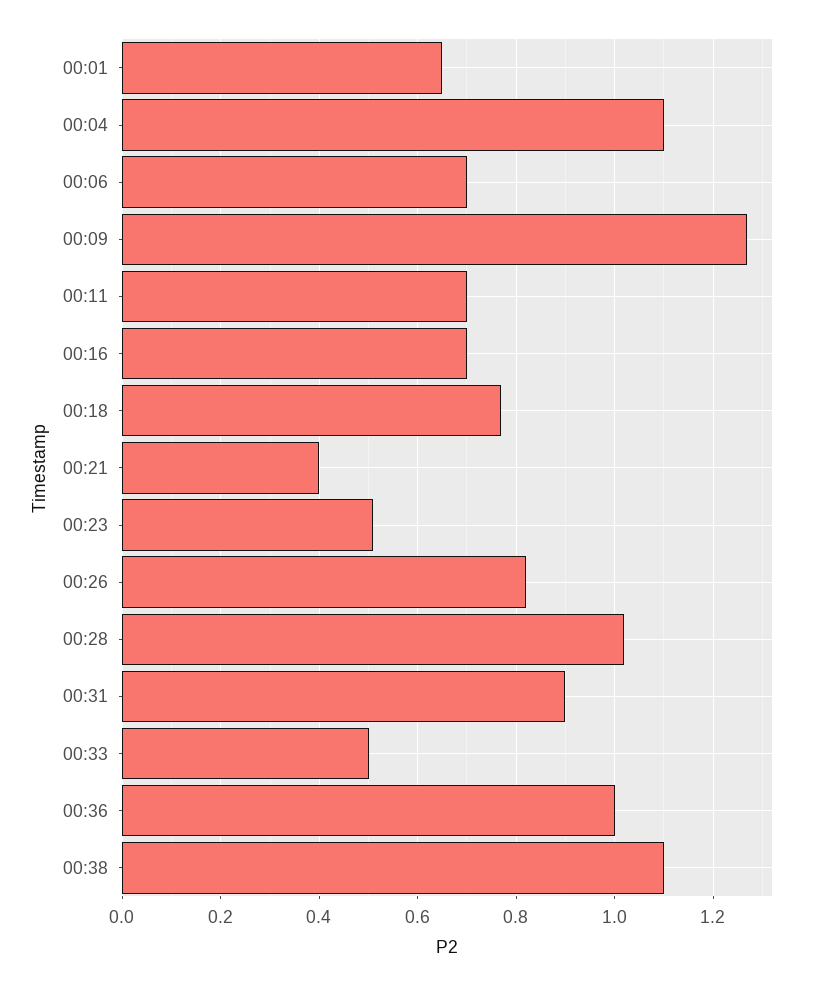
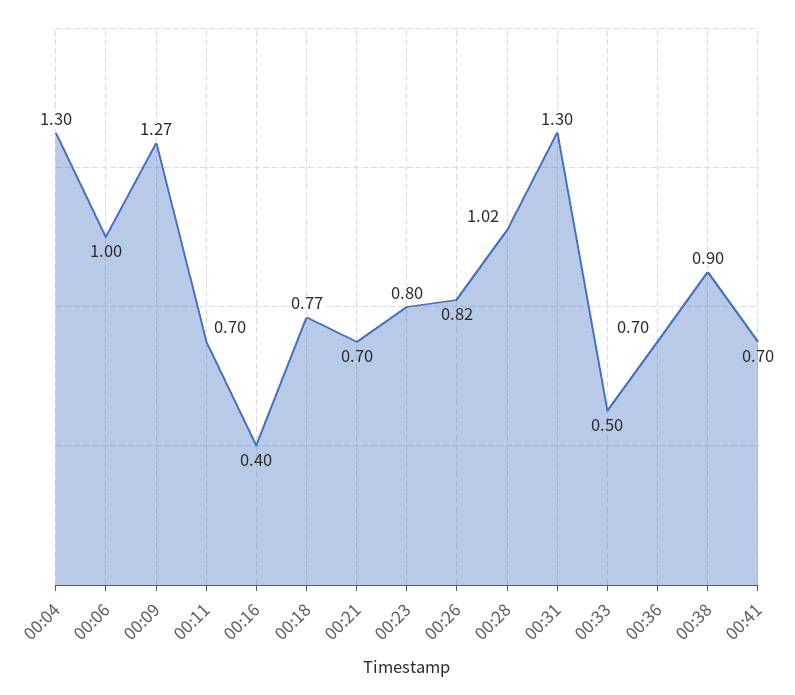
00:01: 0.65 -> none
00:04: 1.1 -> 1.3
00:06: 0.7 -> 1
00:16: 0.7 -> 0.4
00:21: 0.4 -> 0.7
00:23: 0.5 -> 0.8
00:31: 0.9 -> 1.3
00:36: 1 -> 0.7
00:38: 1.1 -> 0.9
00:41: none -> 0.7

